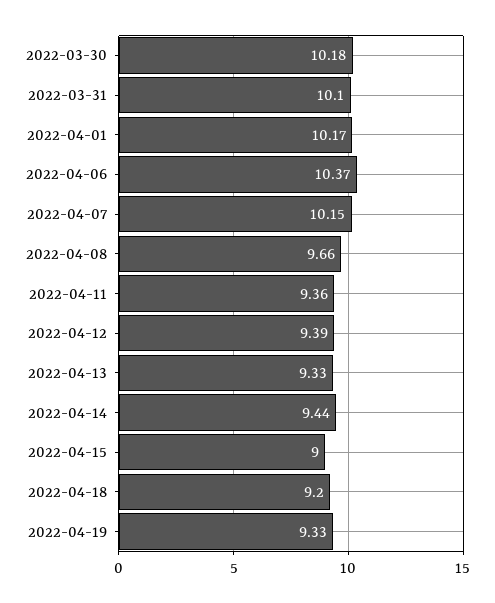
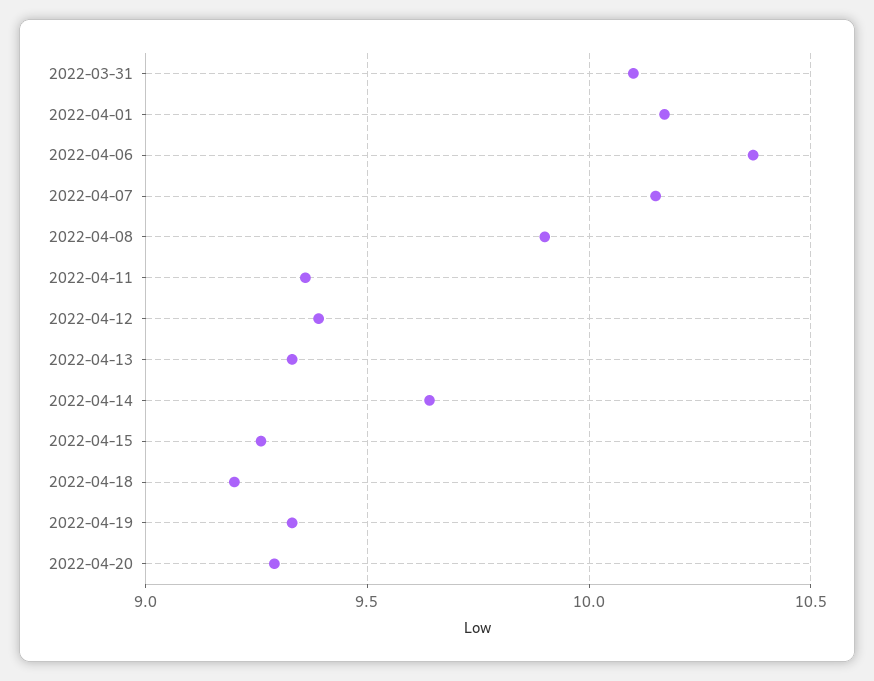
2022-03-30: 10.18 -> none
2022-04-08: 9.66 -> 9.9
2022-04-14: 9.44 -> 9.65
2022-04-15: 9 -> 9.25
2022-04-20: none -> 9.3

